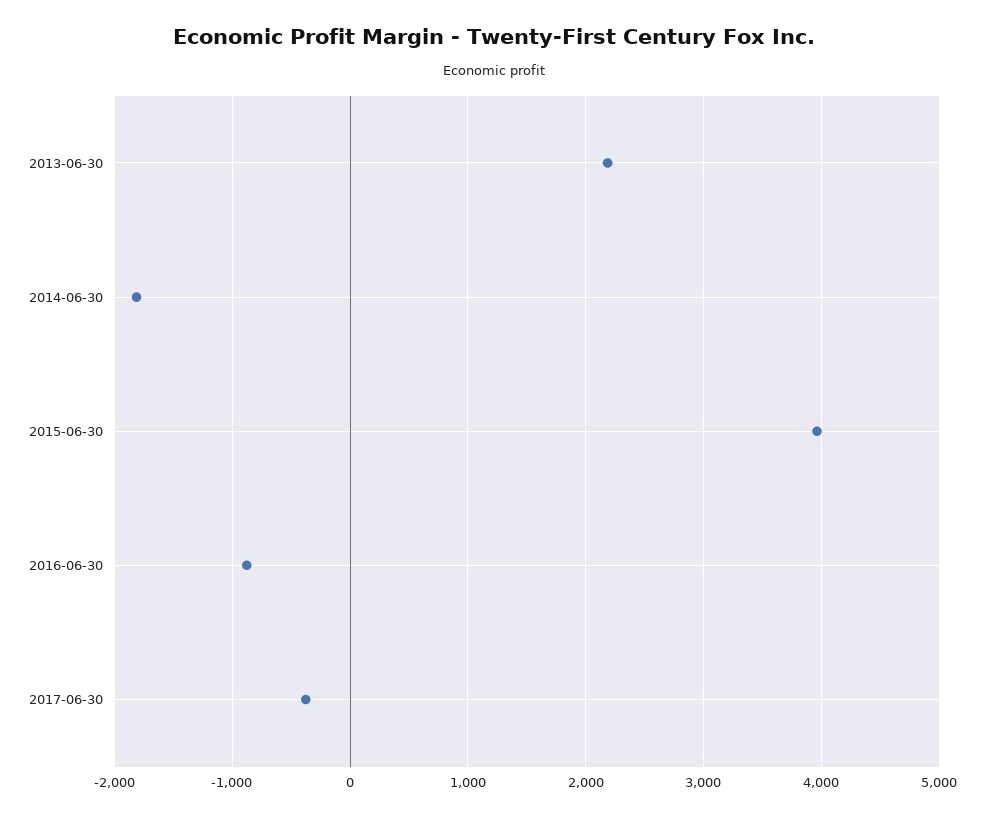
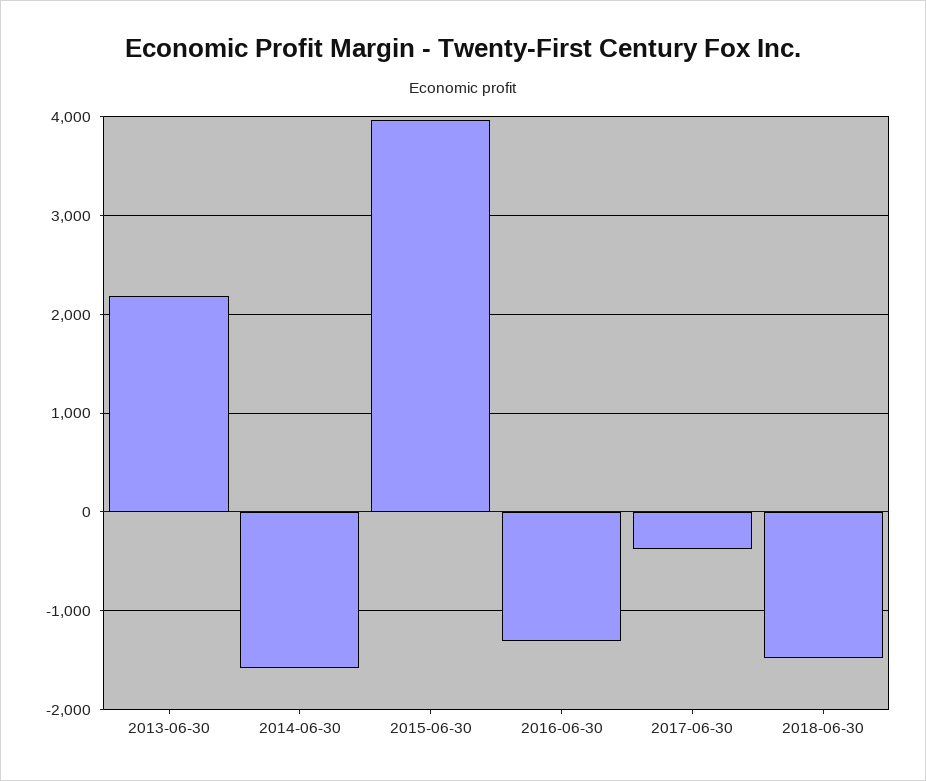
2014-06-30: -1800 -> -1600
2016-06-30: -900 -> -1300
2018-06-30: none -> -1500

